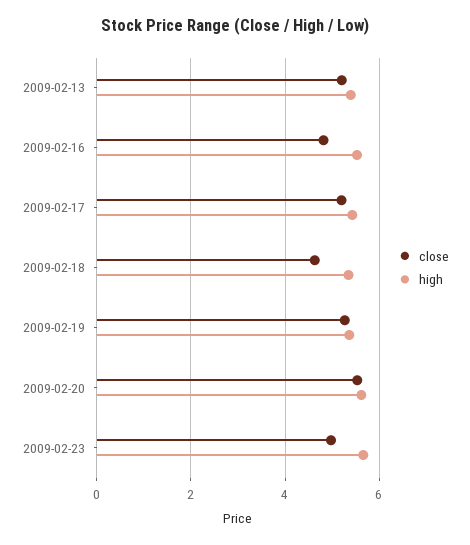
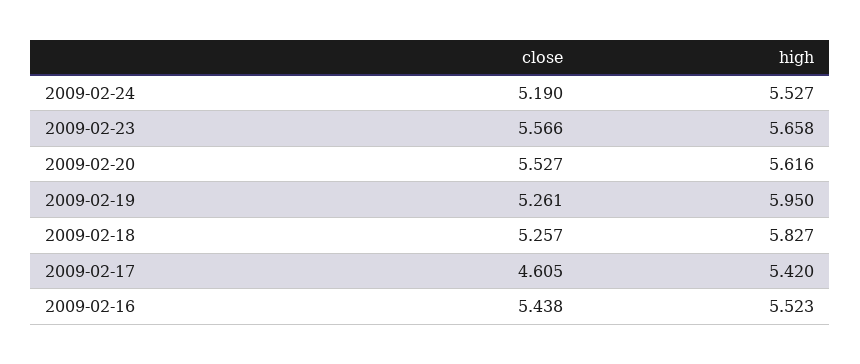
close, 2009-02-13: 5.2 -> none
high, 2009-02-13: 5.4 -> none
close, 2009-02-16: 4.8 -> 5.438
close, 2009-02-17: 5.2 -> 4.605
close, 2009-02-18: 4.6 -> 5.257
high, 2009-02-18: 5.4 -> 5.827
high, 2009-02-19: 5.4 -> 5.95
close, 2009-02-23: 5 -> 5.566
close, 2009-02-24: none -> 5.19
high, 2009-02-24: none -> 5.527

